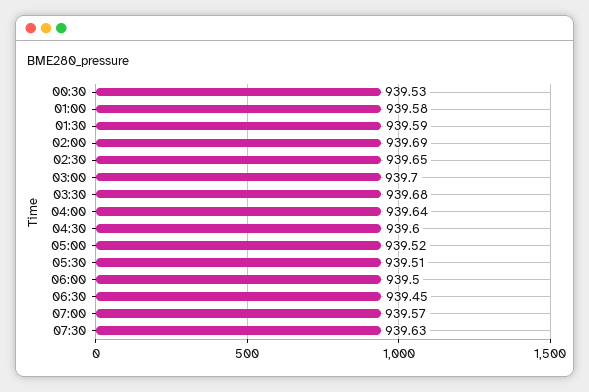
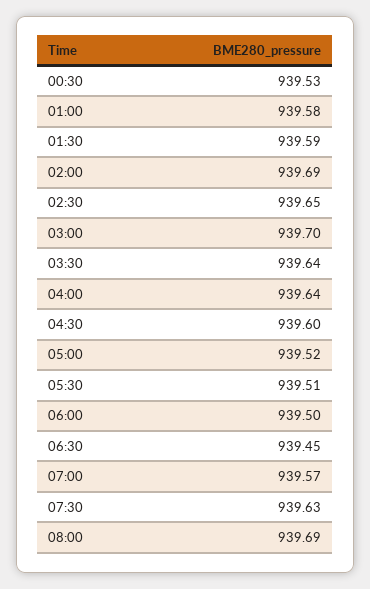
03:30: 939.68 -> 939.64
08:00: none -> 939.69

